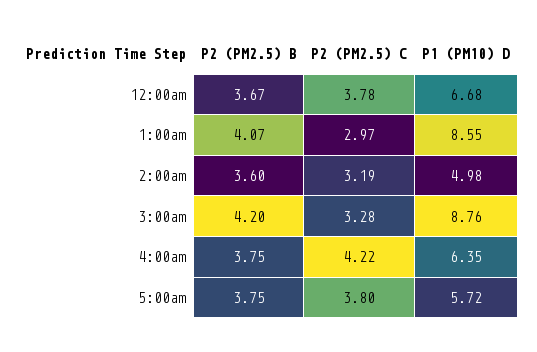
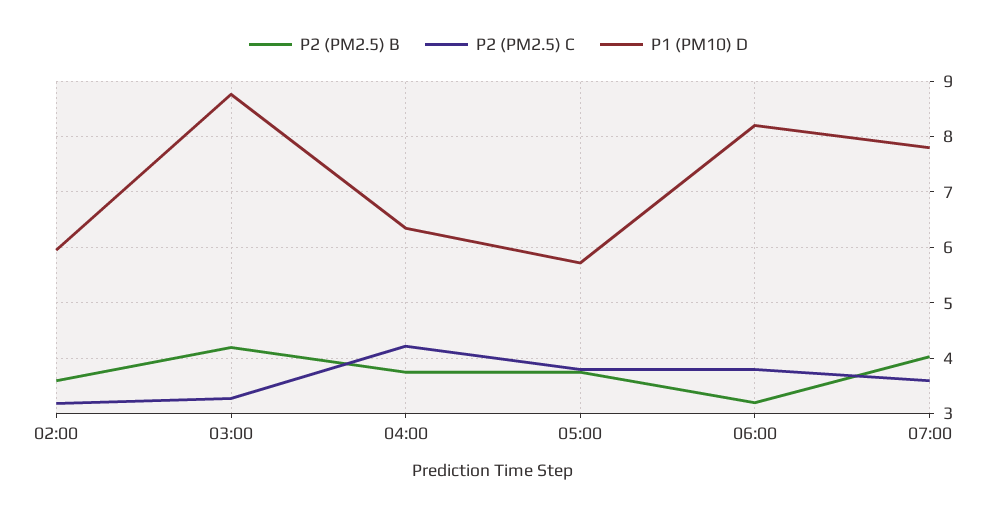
P2 (PM2.5) B, 12:00am: 3.67 -> none
P2 (PM2.5) C, 12:00am: 3.78 -> none
P1 (PM10) D, 12:00am: 6.68 -> none
P2 (PM2.5) B, 1:00am: 4.07 -> none
P2 (PM2.5) C, 1:00am: 2.97 -> none
P1 (PM10) D, 1:00am: 8.55 -> none
P1 (PM10) D, 2:00am: 4.98 -> 6
P2 (PM2.5) B, 06:00: none -> 3.2
P2 (PM2.5) C, 06:00: none -> 3.8
P1 (PM10) D, 06:00: none -> 8.2
P2 (PM2.5) B, 07:00: none -> 4
P2 (PM2.5) C, 07:00: none -> 3.6
P1 (PM10) D, 07:00: none -> 7.8

